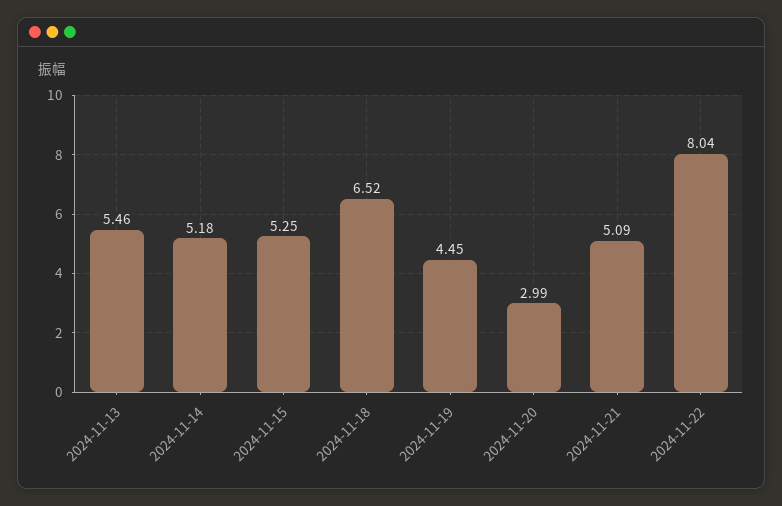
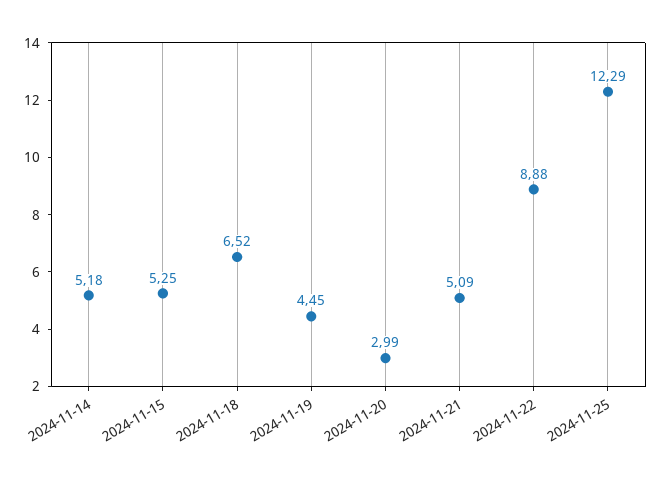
2024-11-13: 5.46 -> none
2024-11-22: 8.04 -> 8.88
2024-11-25: none -> 12.29

